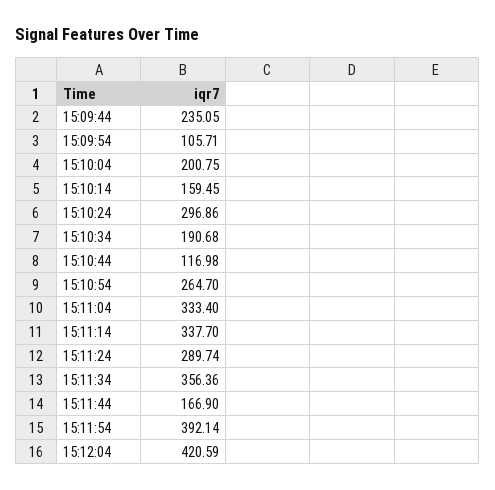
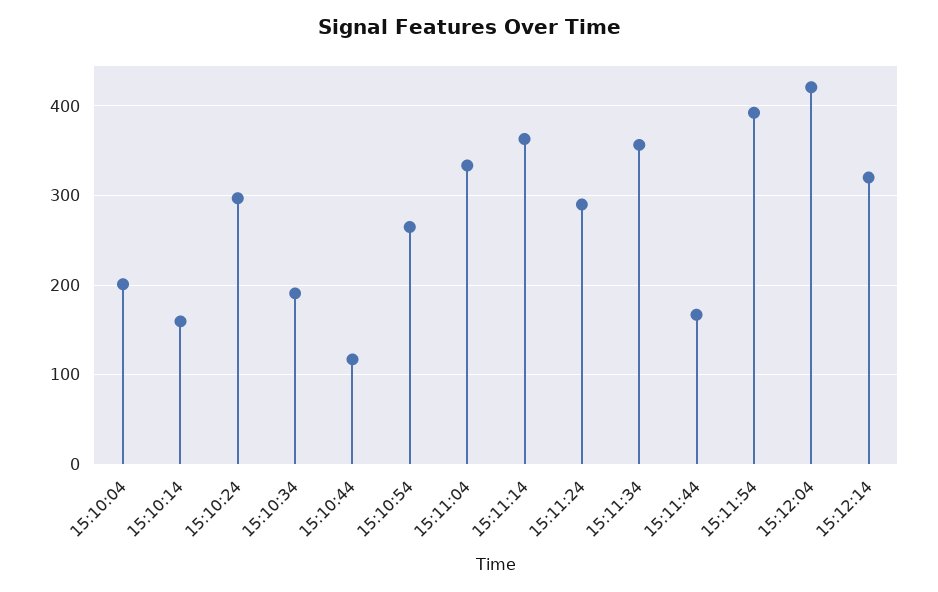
15:09:44: 235.05 -> none
15:09:54: 105.71 -> none
15:11:14: 337.7 -> 360
15:12:14: none -> 320

